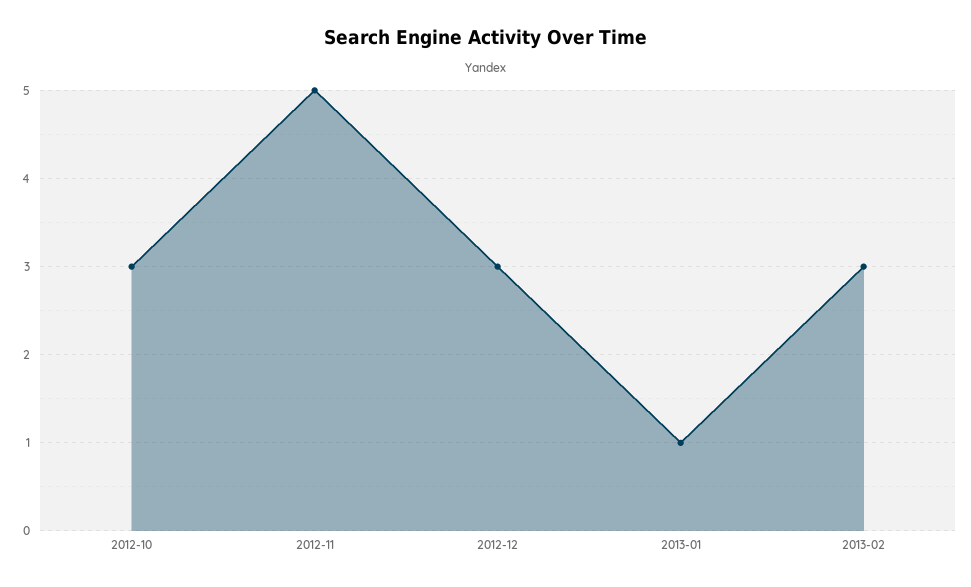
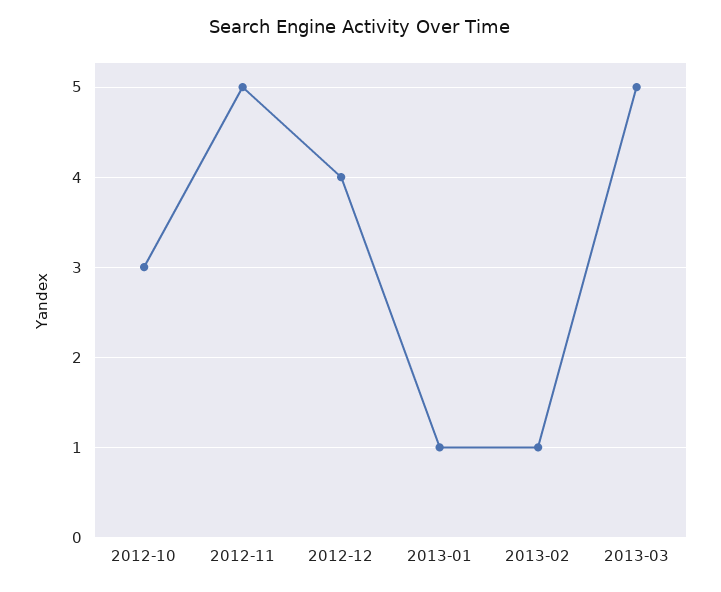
2012-12: 3 -> 4
2013-02: 3 -> 1
2013-03: none -> 5

